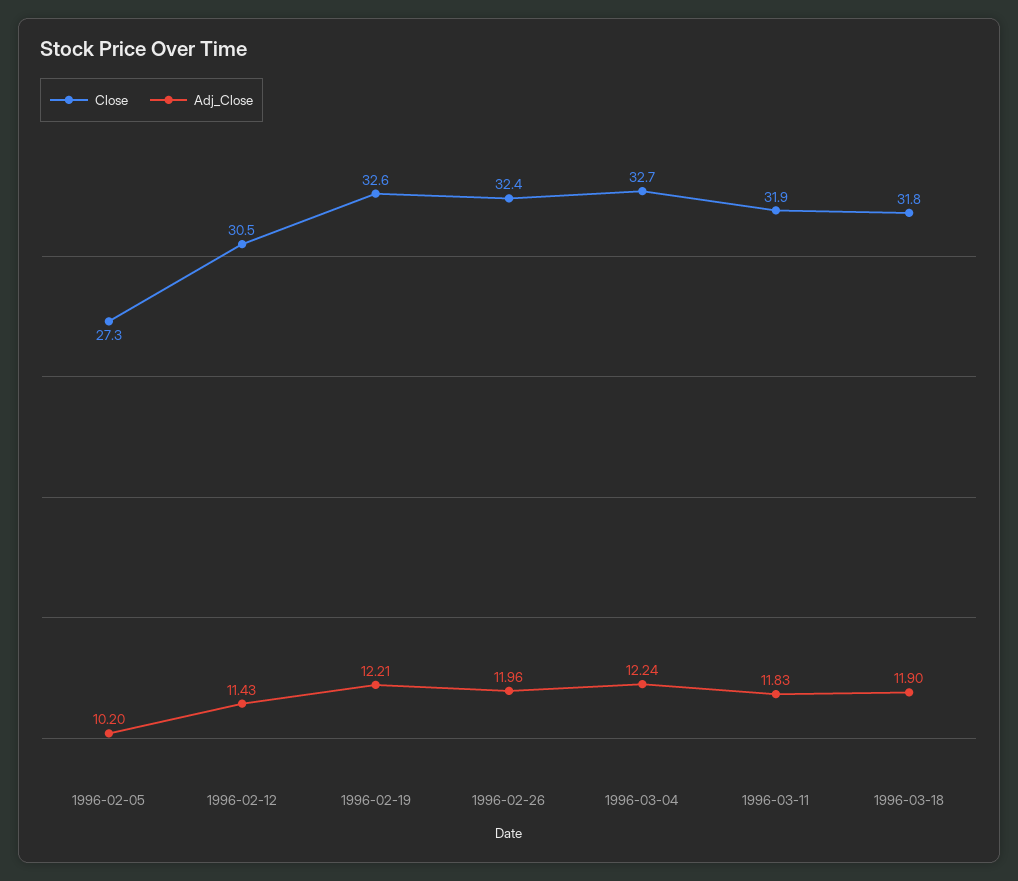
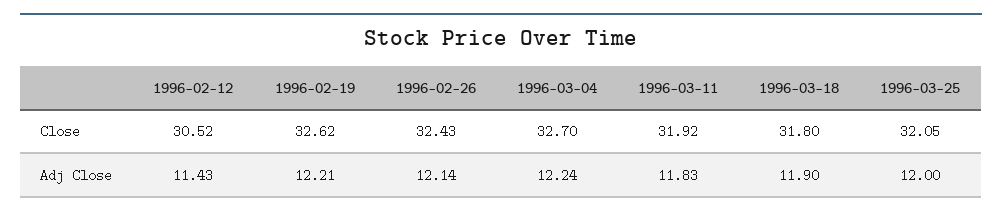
Close, 1996-02-05: 27.3 -> none
Adj_Close, 1996-02-05: 10.2 -> none
Adj_Close, 1996-02-26: 11.96 -> 12.14
Close, 1996-03-25: none -> 32.05
Adj_Close, 1996-03-25: none -> 12

